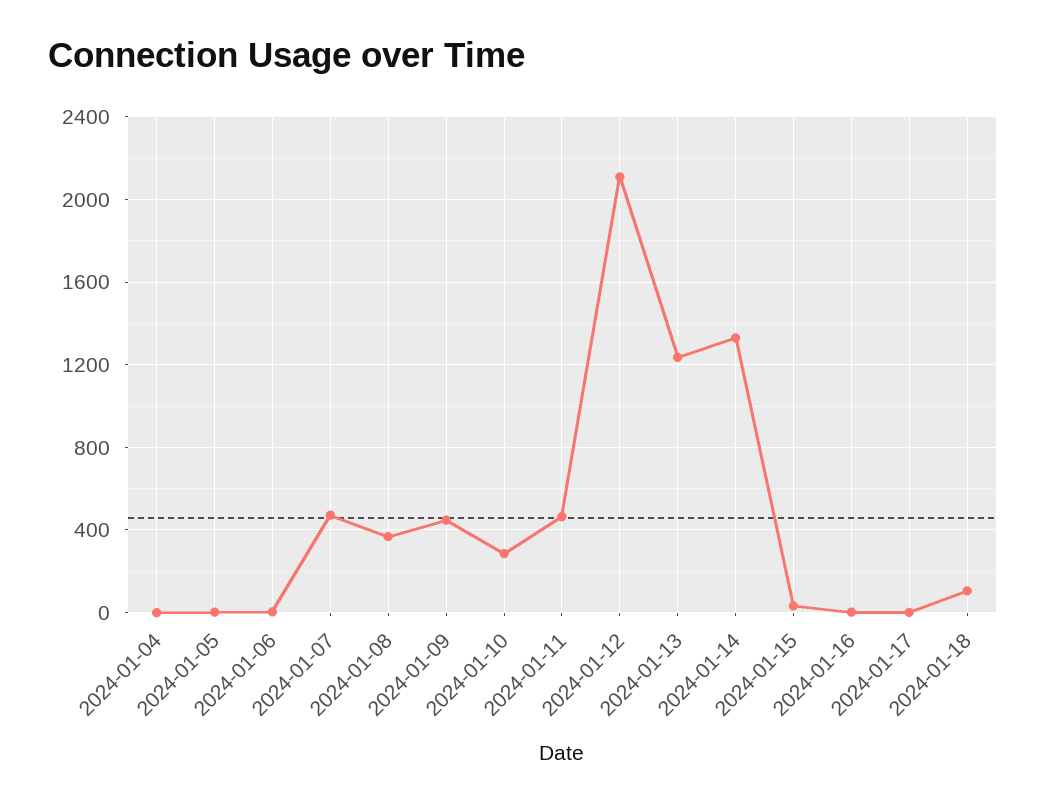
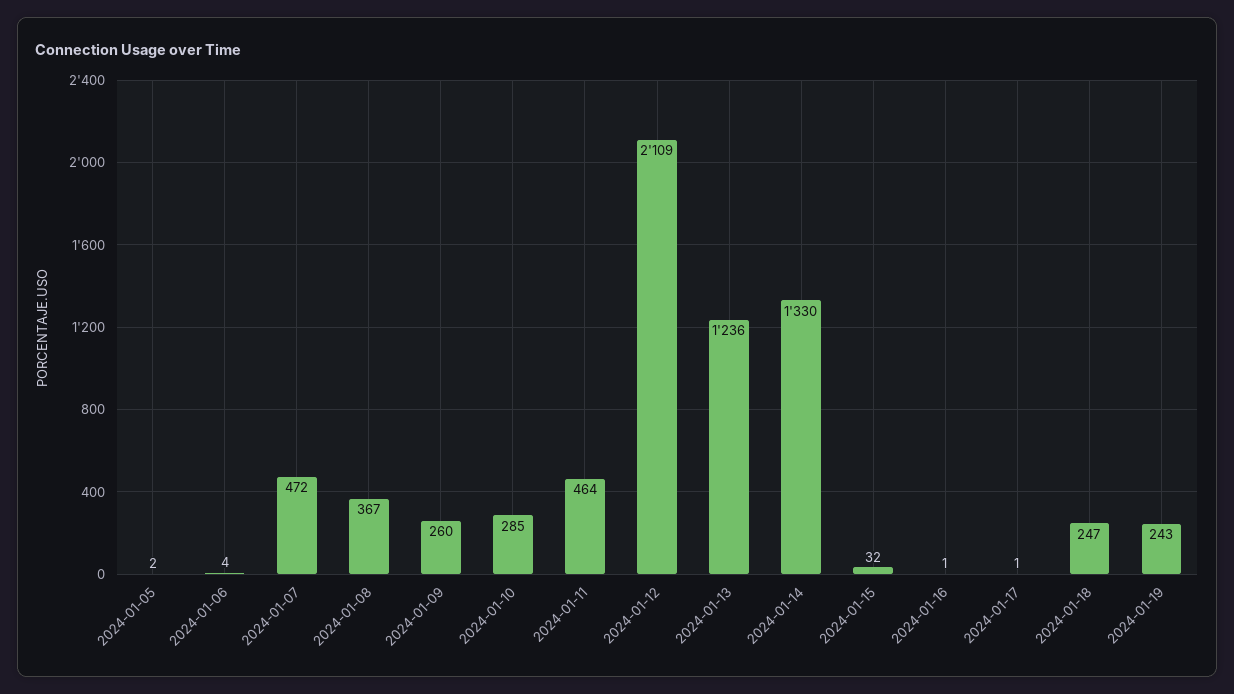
2024-01-04: 0 -> none
2024-01-09: 450 -> 260
2024-01-18: 100 -> 247
2024-01-19: none -> 243

